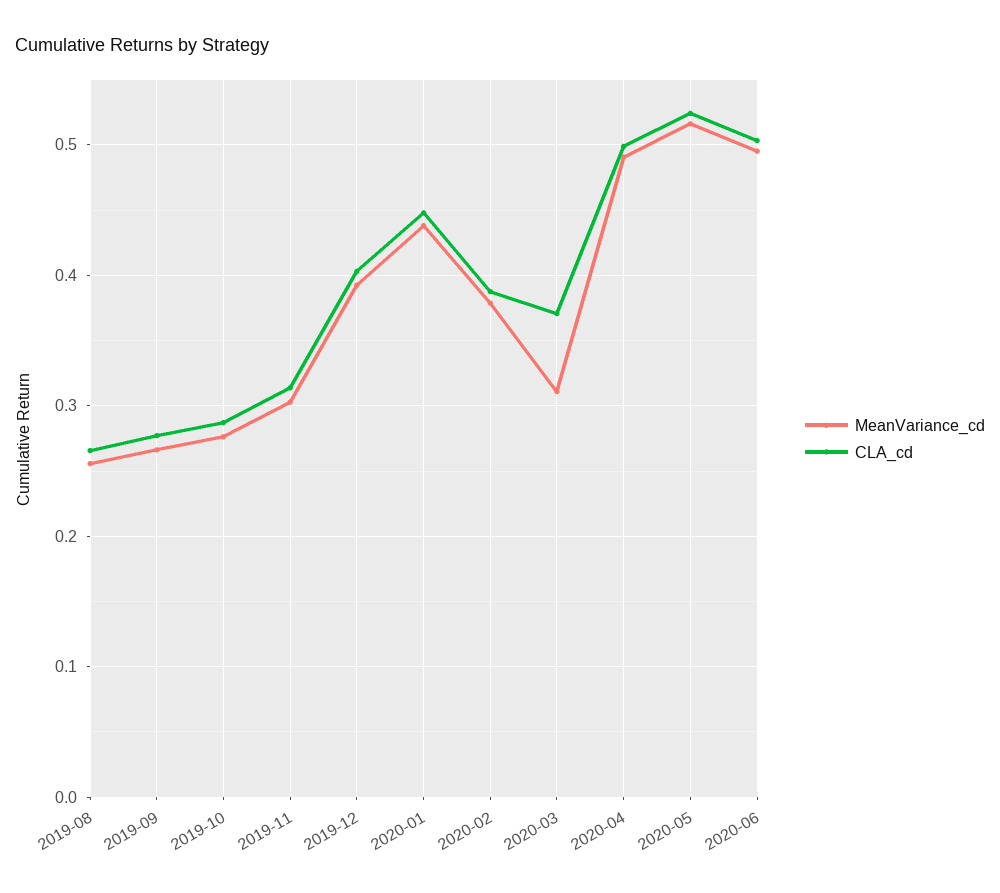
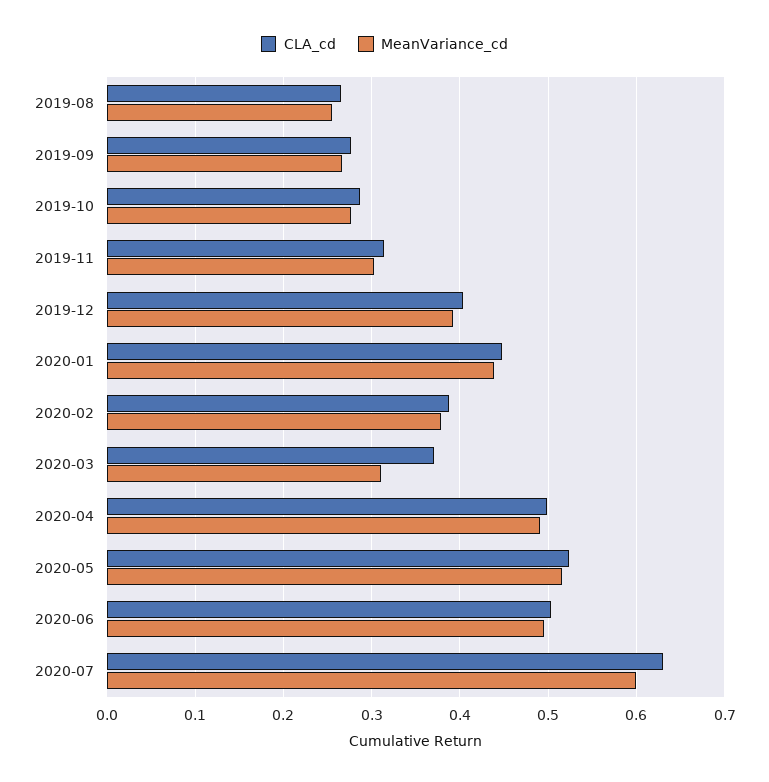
CLA_cd, 2020-07: none -> 0.63
MeanVariance_cd, 2020-07: none -> 0.6

